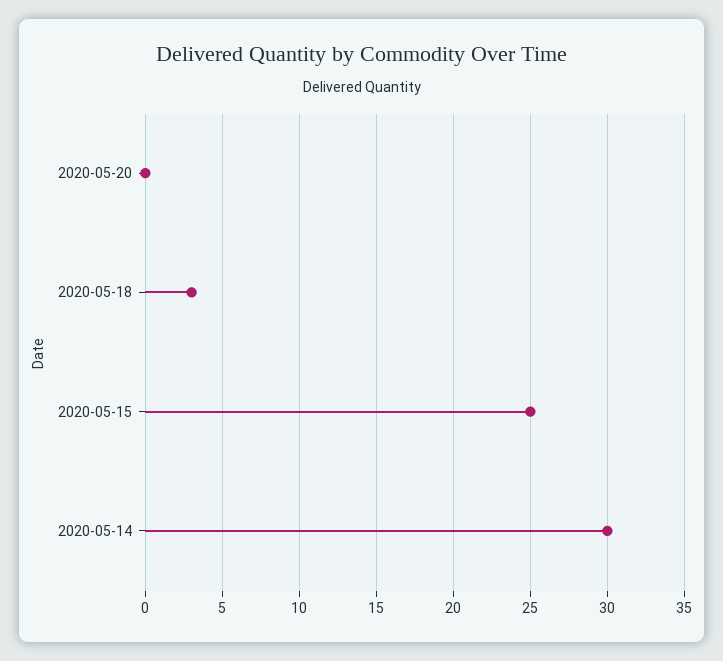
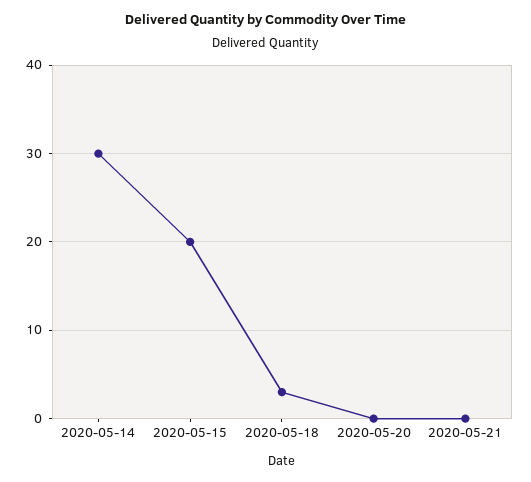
2020-05-15: 25 -> 20
2020-05-21: none -> 0

